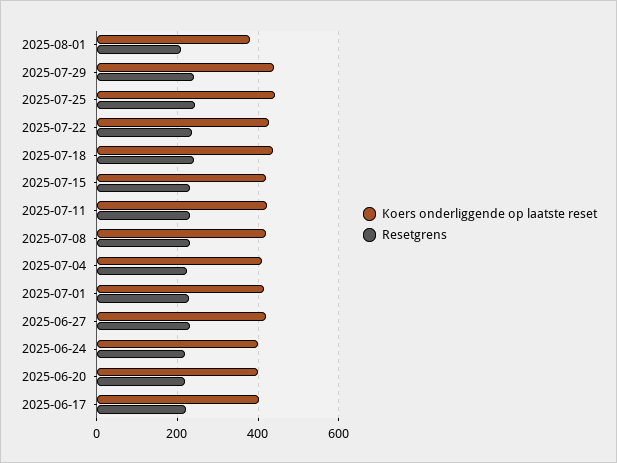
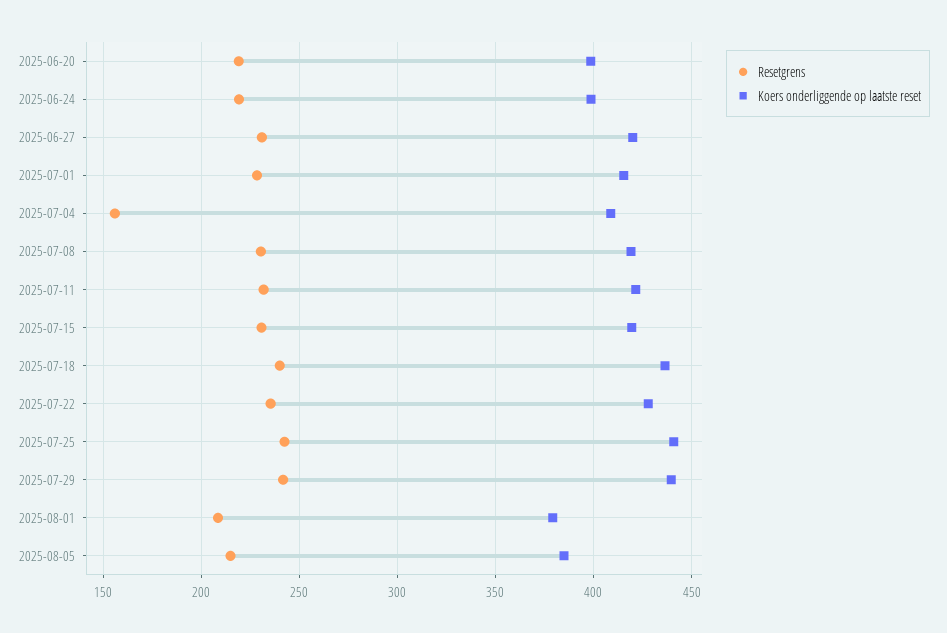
Resetgrens, 2025-07-04: 220 -> 155
Koers onderliggende op laatste reset, 2025-06-17: 400 -> none
Resetgrens, 2025-06-17: 220 -> none
Resetgrens, 2025-08-05: none -> 215
Koers onderliggende op laatste reset, 2025-08-05: none -> 385

